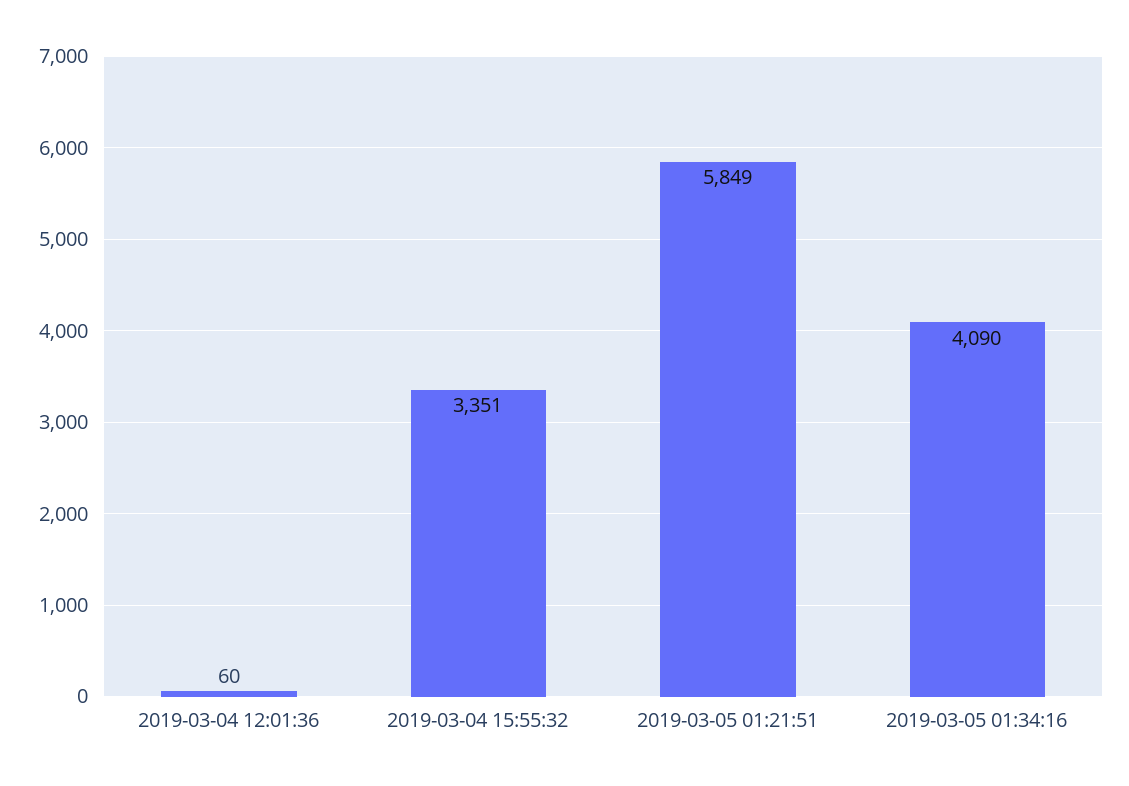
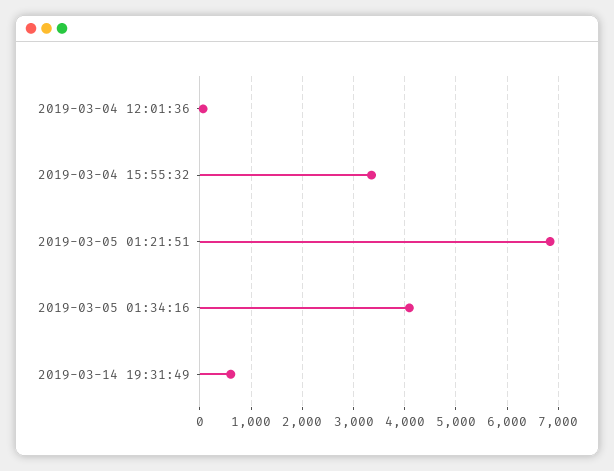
2019-03-05 01:21:51: 5849 -> 6800
2019-03-14 19:31:49: none -> 600

